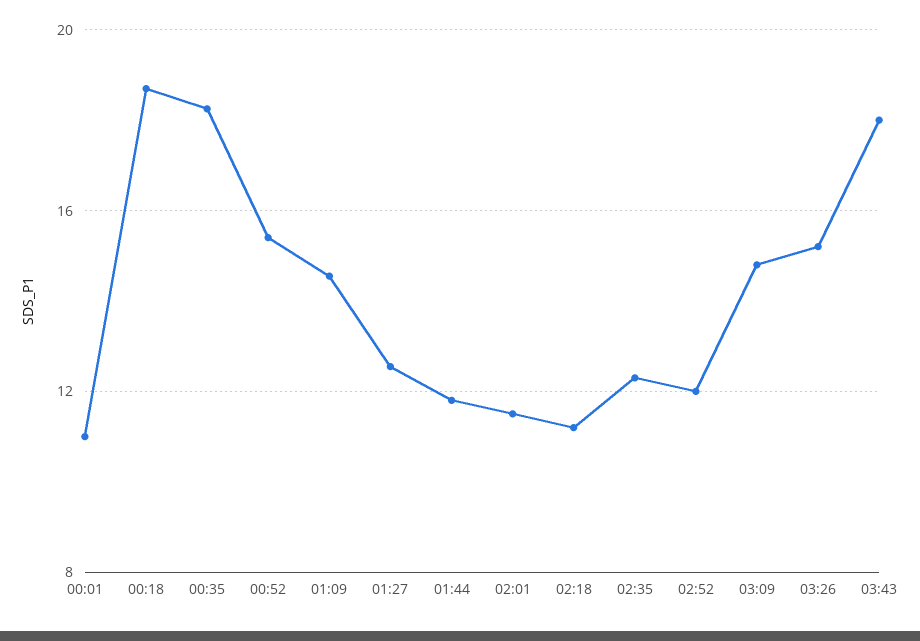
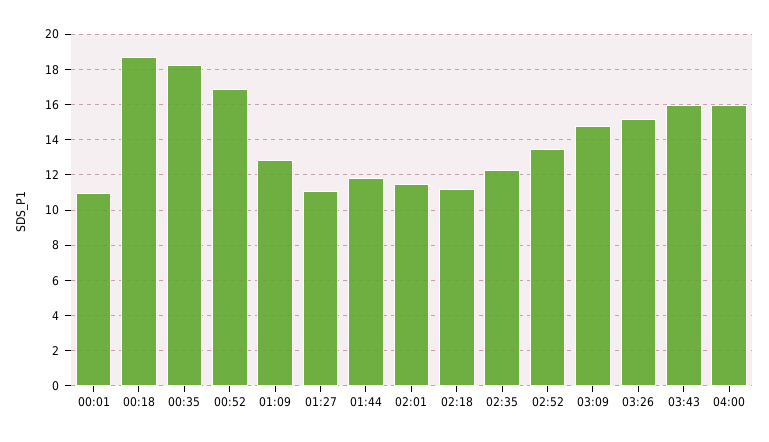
00:52: 15.5 -> 17
01:09: 14.5 -> 13
01:27: 12.5 -> 11
02:52: 12 -> 13.5
03:43: 18 -> 16
04:00: none -> 16

